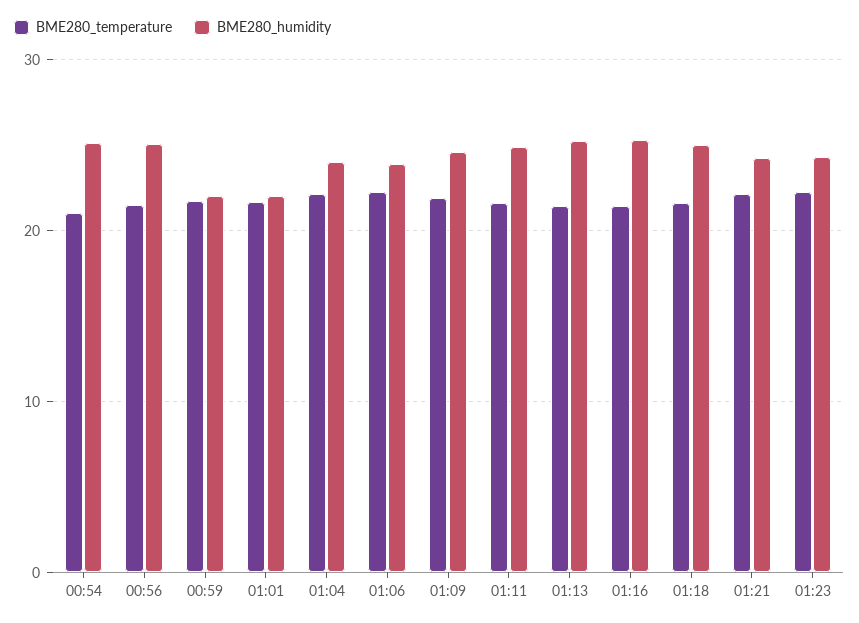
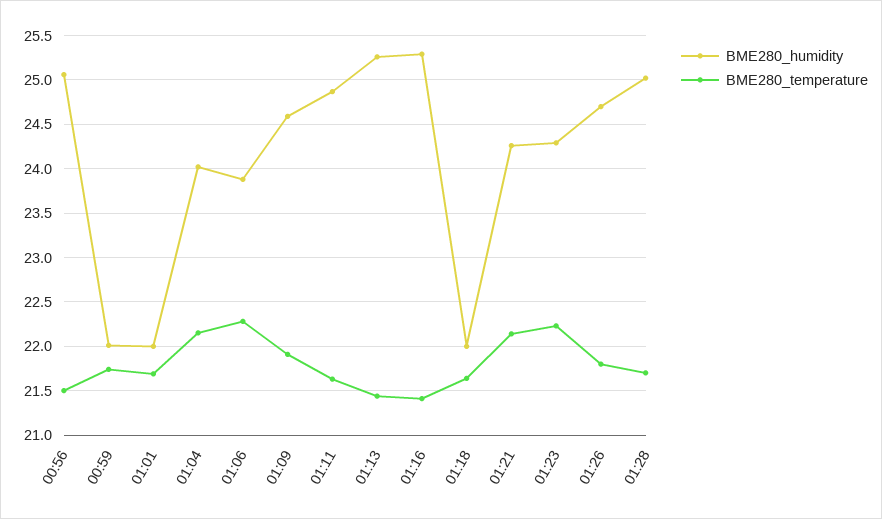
BME280_temperature, 00:54: 21 -> none
BME280_humidity, 00:54: 25 -> none
BME280_humidity, 01:18: 25 -> 22
BME280_humidity, 01:26: none -> 24.7
BME280_temperature, 01:26: none -> 21.8
BME280_humidity, 01:28: none -> 25
BME280_temperature, 01:28: none -> 21.7

